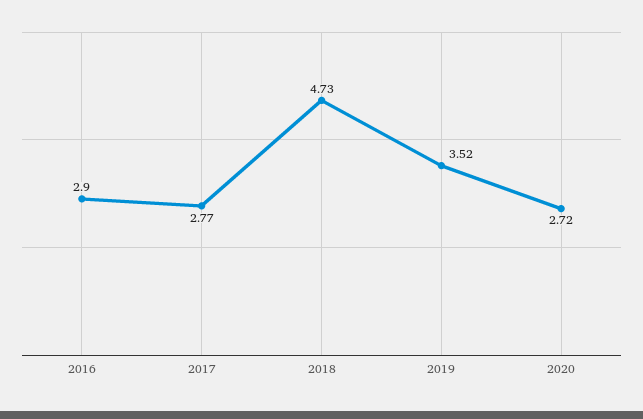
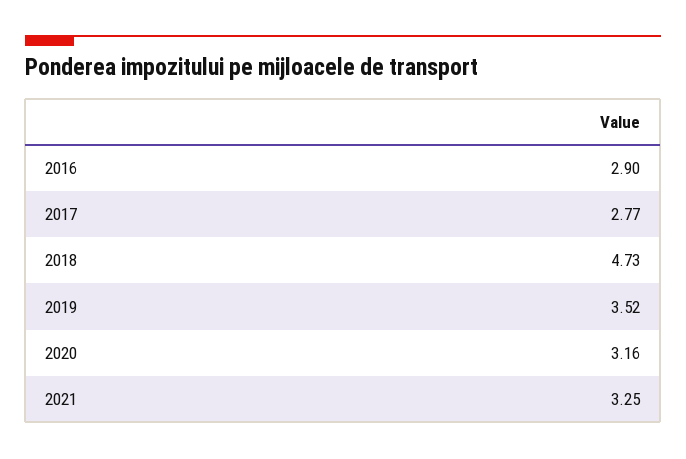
2020: 2.72 -> 3.16
2021: none -> 3.25

